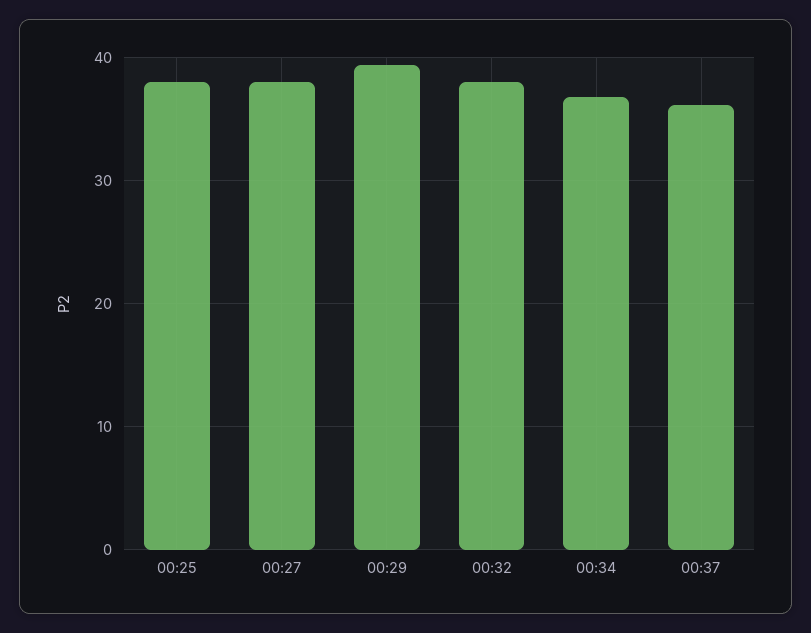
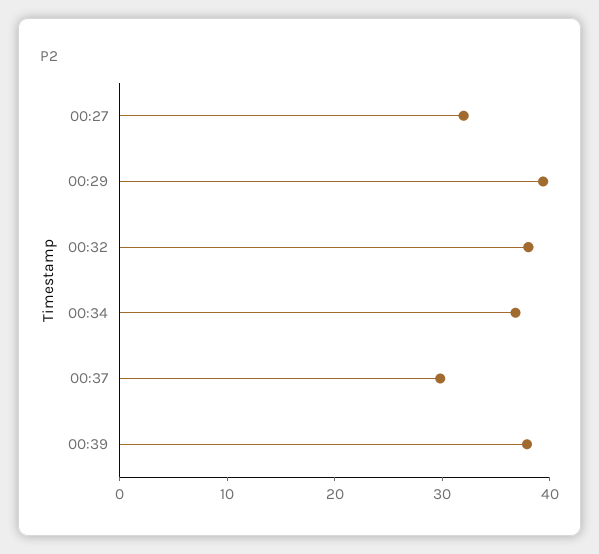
00:25: 38 -> none
00:27: 38 -> 32
00:37: 36 -> 30
00:39: none -> 38

